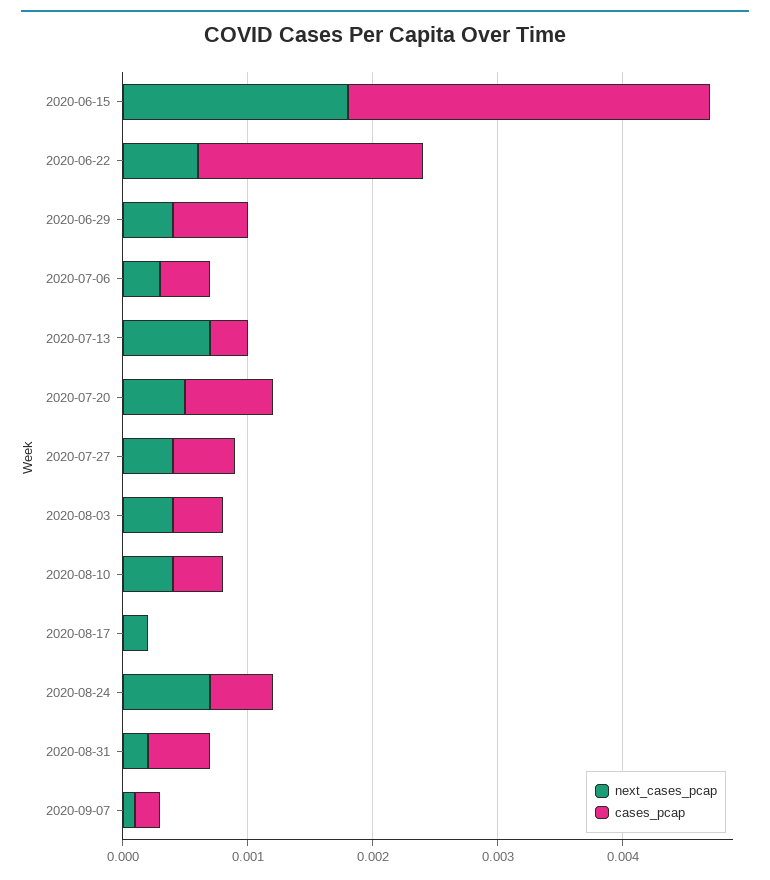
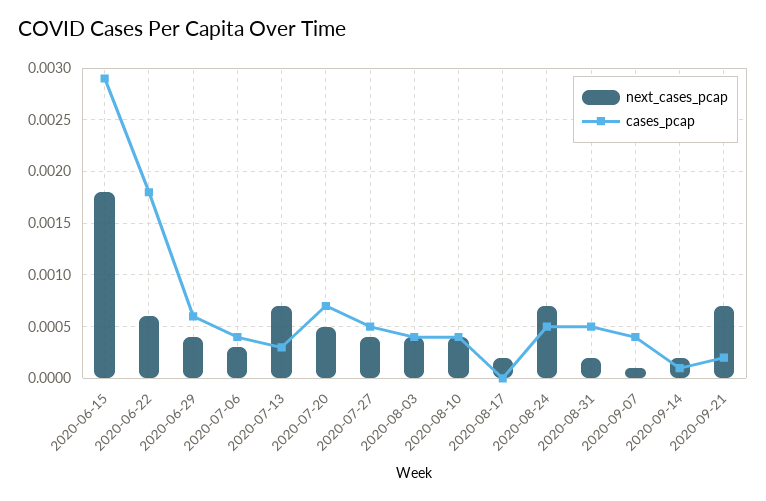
cases_pcap, 2020-09-07: 0.0002 -> 0.0004
next_cases_pcap, 2020-09-14: none -> 0.0002
cases_pcap, 2020-09-14: none -> 0.0001
next_cases_pcap, 2020-09-21: none -> 0.0007
cases_pcap, 2020-09-21: none -> 0.0002

